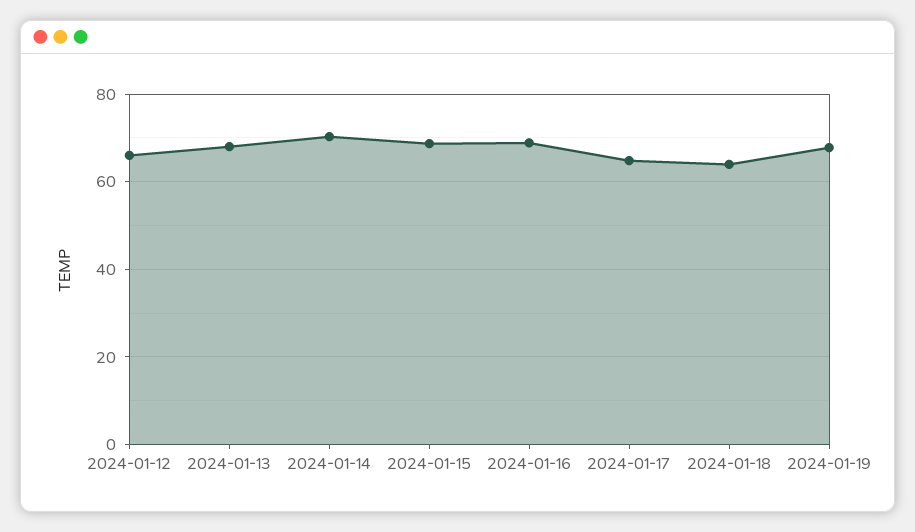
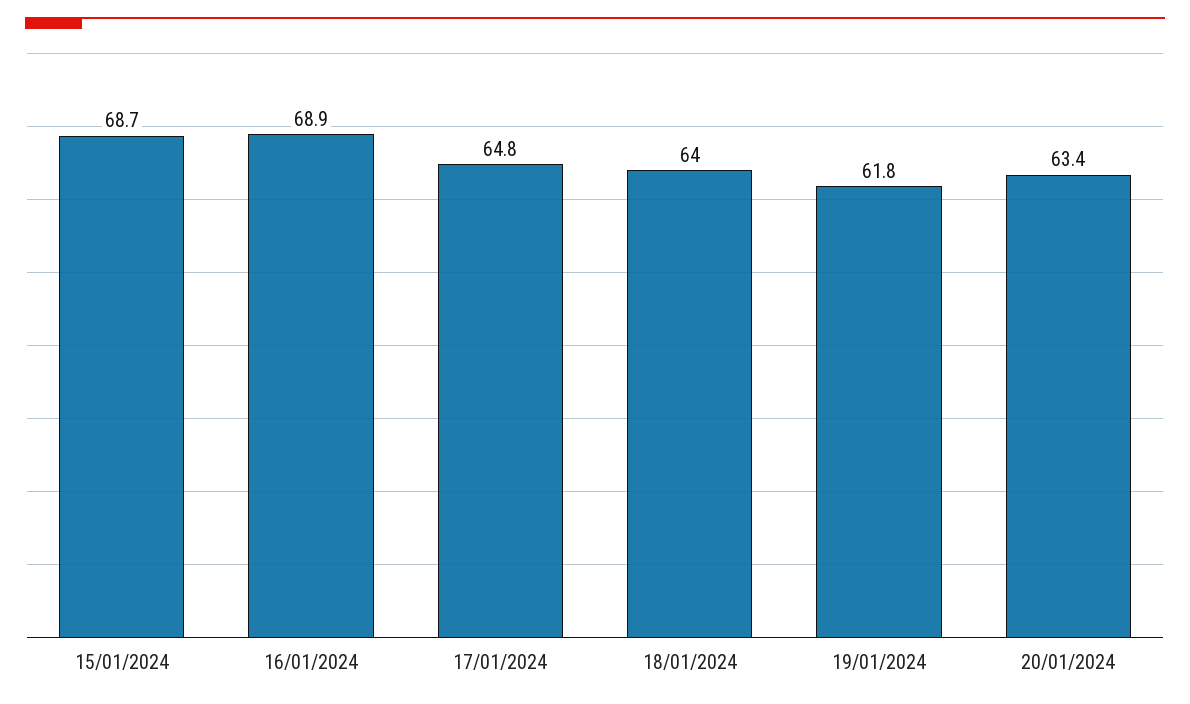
2024-01-12: 66 -> none
2024-01-13: 68 -> none
2024-01-14: 70 -> none
2024-01-19: 68 -> 61.8
20/01/2024: none -> 63.4

